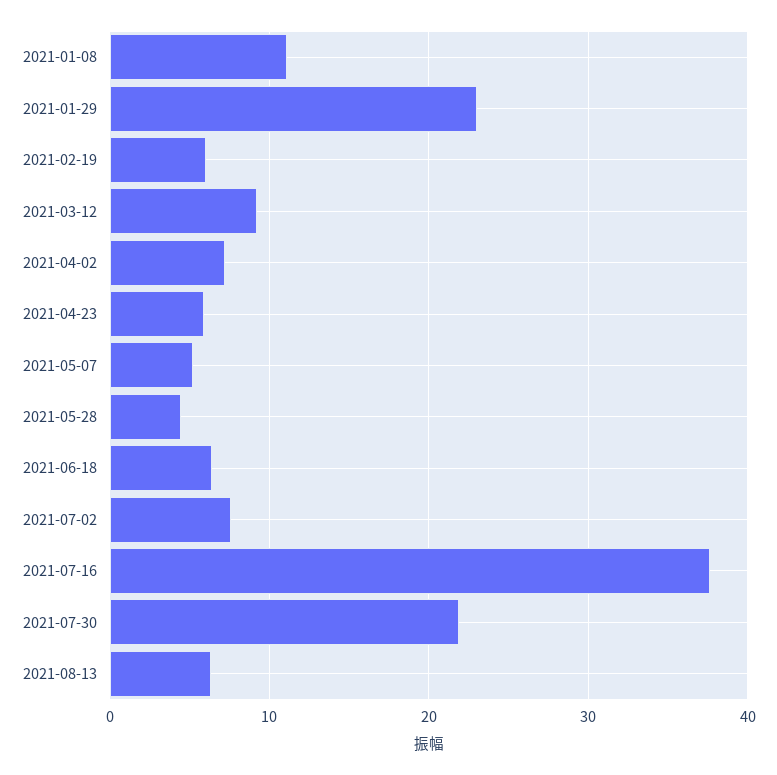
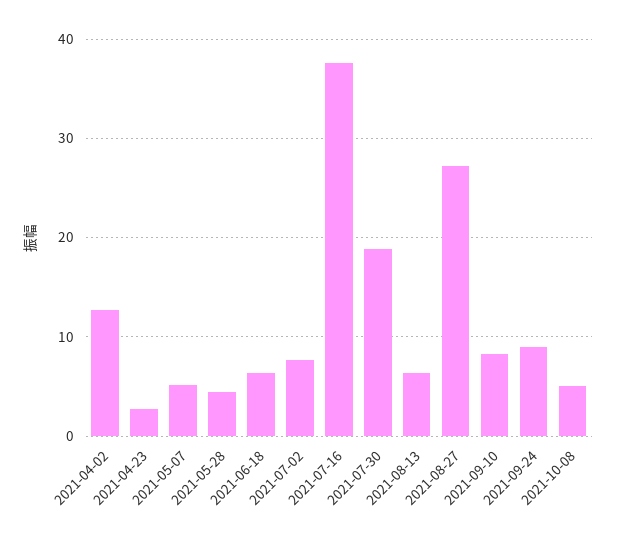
2021-01-08: 11 -> none
2021-01-29: 23 -> none
2021-02-19: 6 -> none
2021-03-12: 9 -> none
2021-04-02: 7 -> 13
2021-04-23: 6 -> 3
2021-07-30: 22 -> 19
2021-08-27: none -> 27
2021-09-10: none -> 8
2021-09-24: none -> 9
2021-10-08: none -> 5

